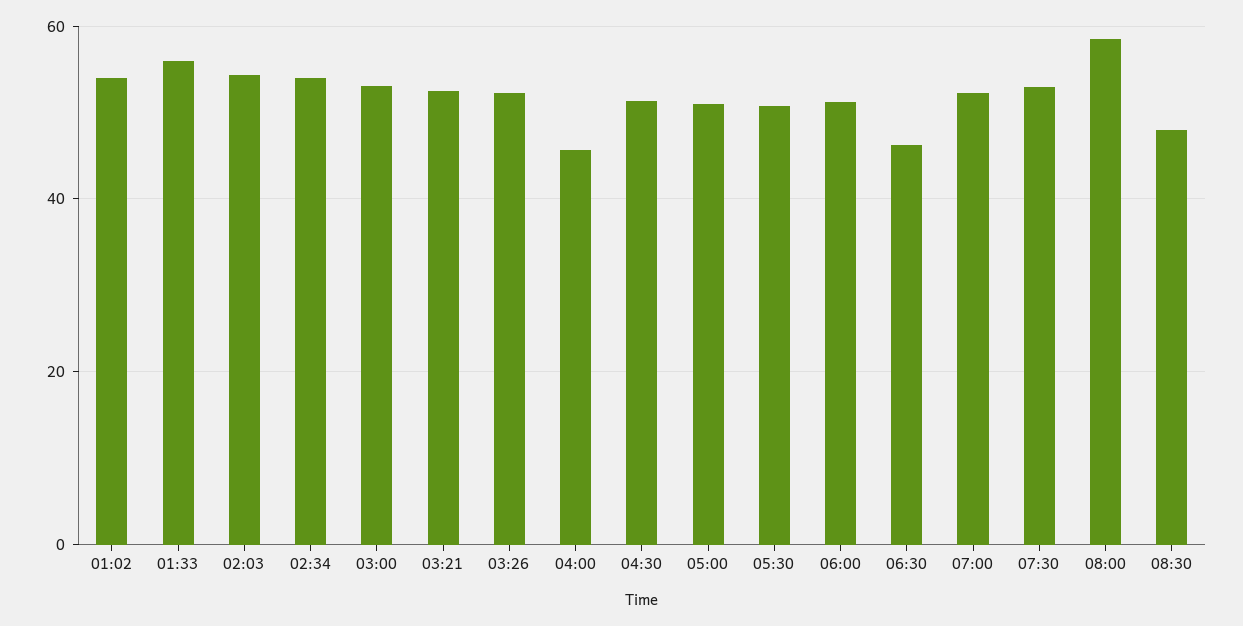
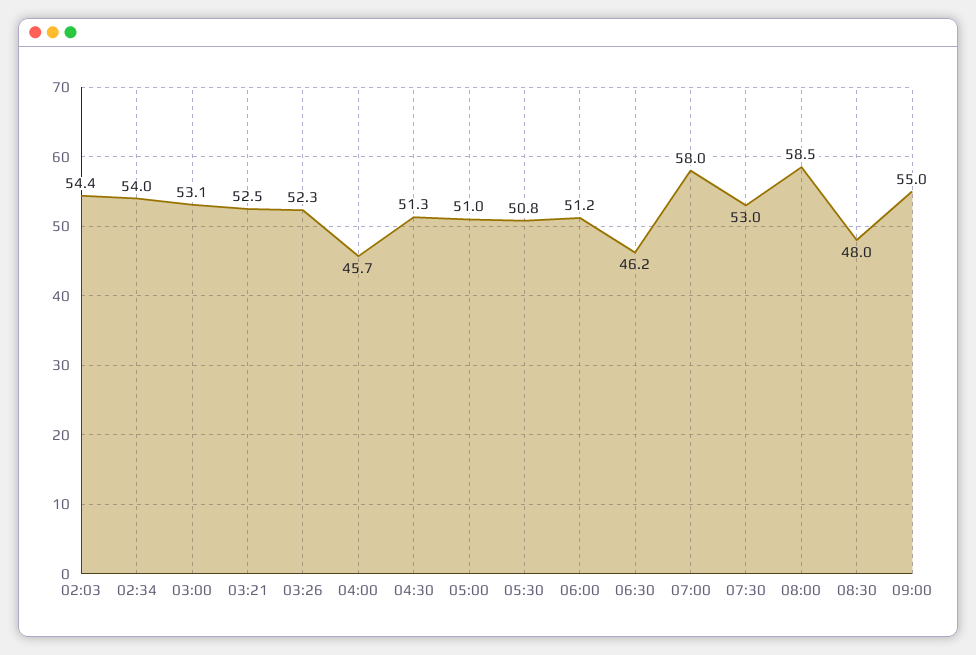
01:02: 54 -> none
01:33: 56 -> none
07:00: 52 -> 58
09:00: none -> 55

